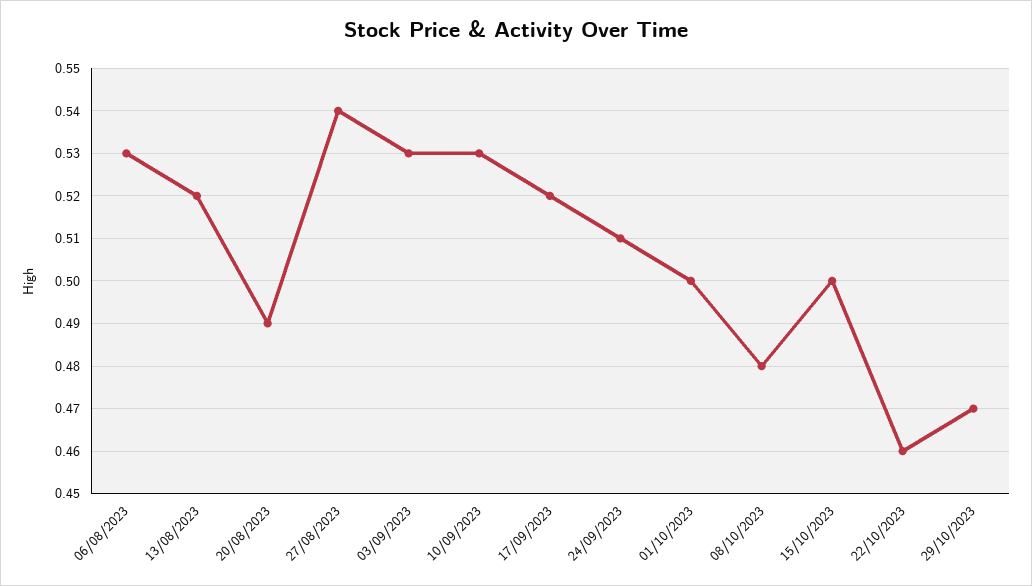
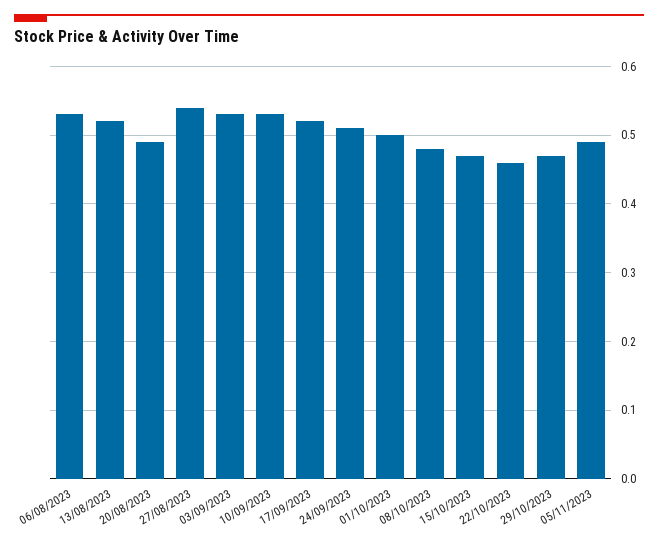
15/10/2023: 0.5 -> 0.47
05/11/2023: none -> 0.49

